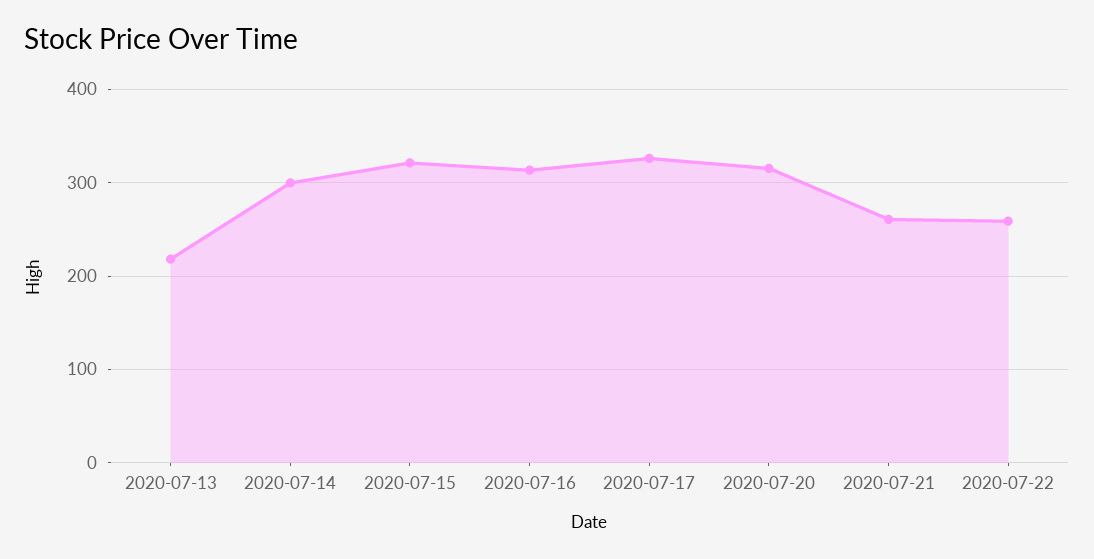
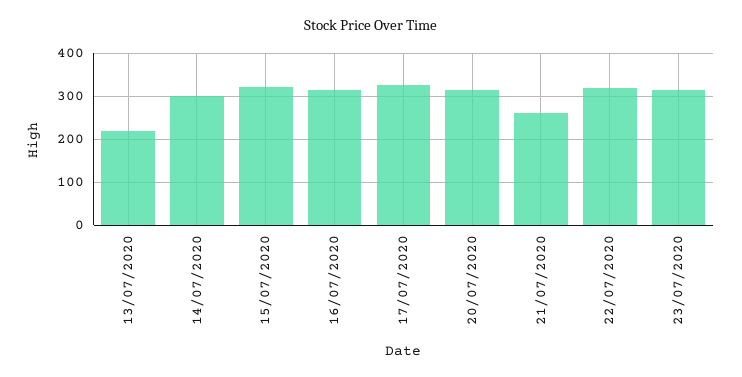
2020-07-22: 260 -> 320
23/07/2020: none -> 320

